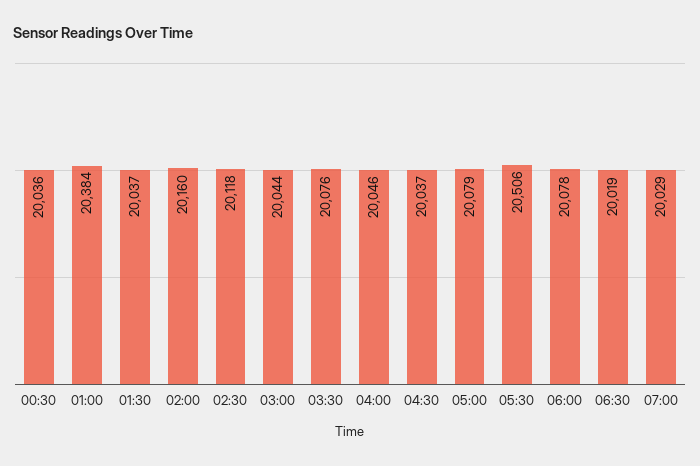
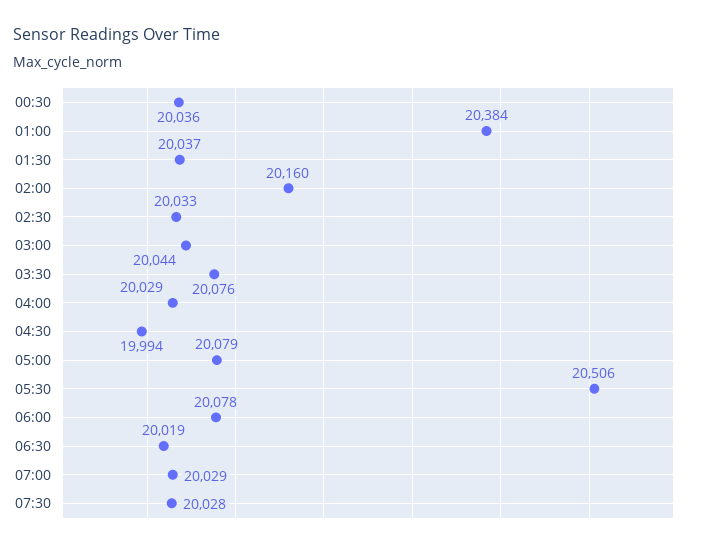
02:30: 20118 -> 20033
04:00: 20046 -> 20029
04:30: 20037 -> 19994
07:30: none -> 20028

